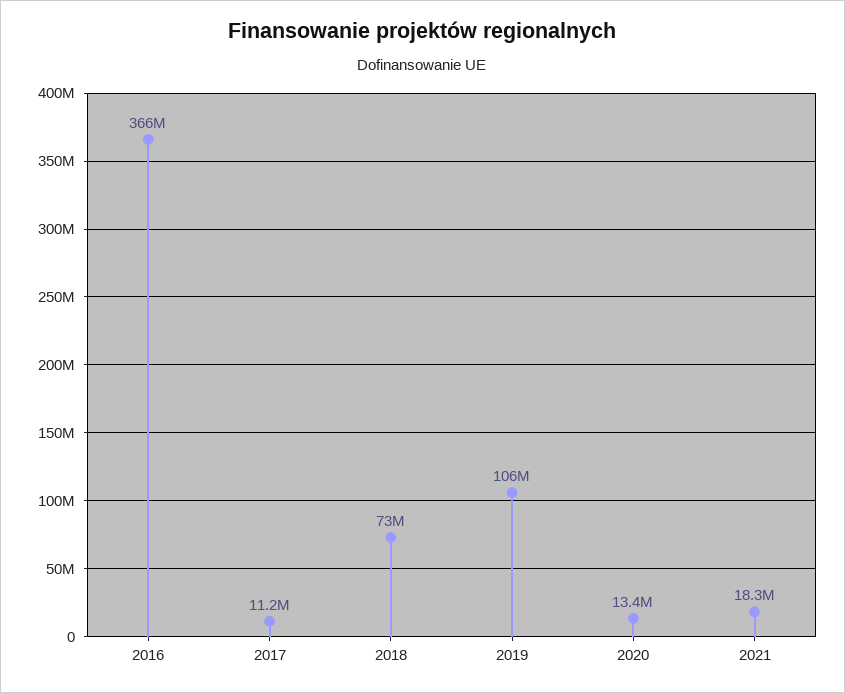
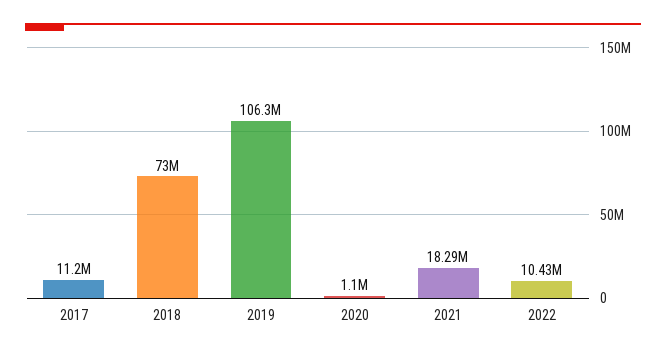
2016: 366000000 -> none
2020: 13400000 -> 1100000
2022: none -> 10430000

